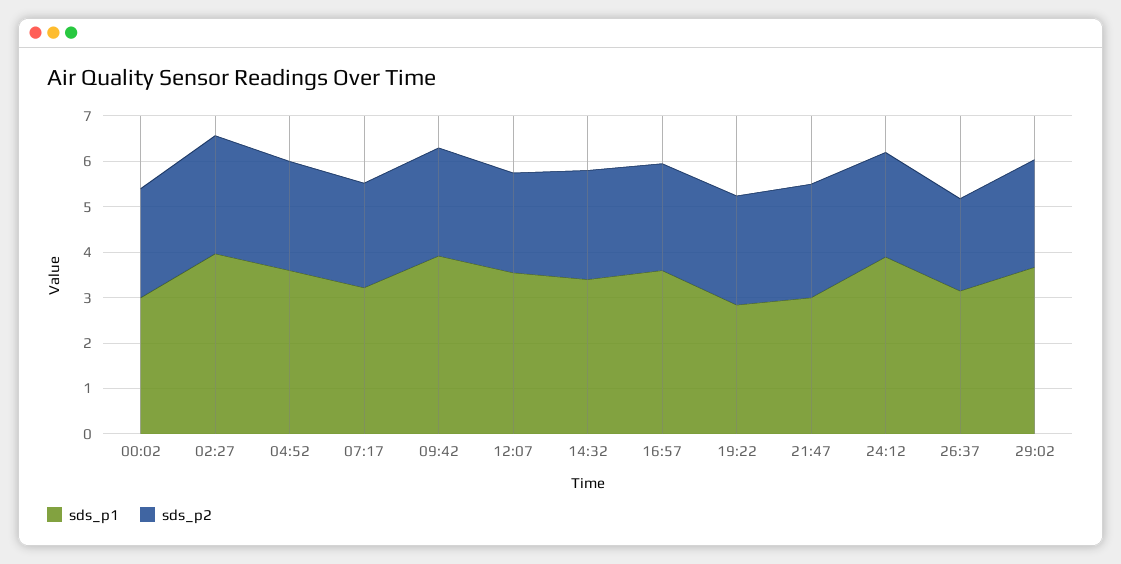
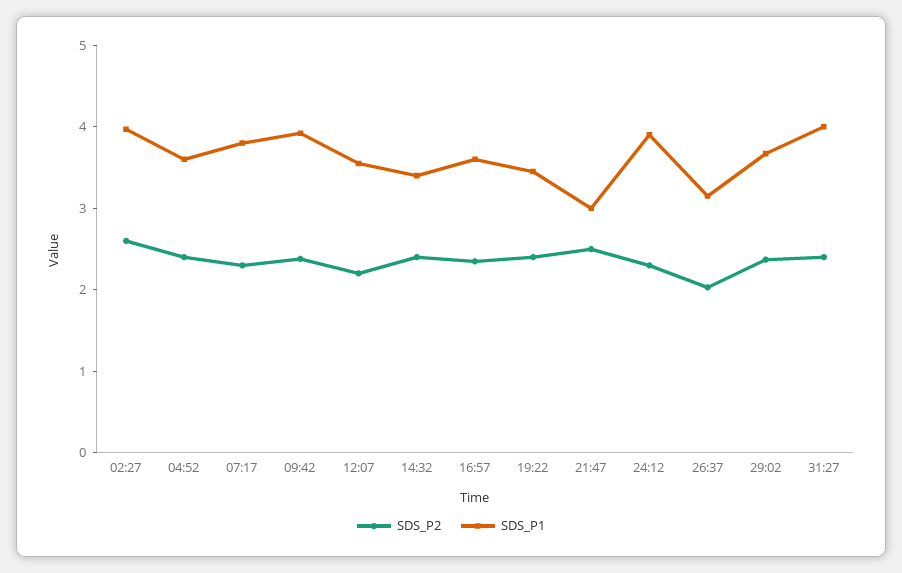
sds_p1, 00:02: 3 -> none
sds_p2, 00:02: 2.4 -> none
sds_p1, 07:17: 3.2 -> 3.8
sds_p1, 19:22: 2.8 -> 3.4
sds_p2, 31:27: none -> 2.4
sds_p1, 31:27: none -> 4

